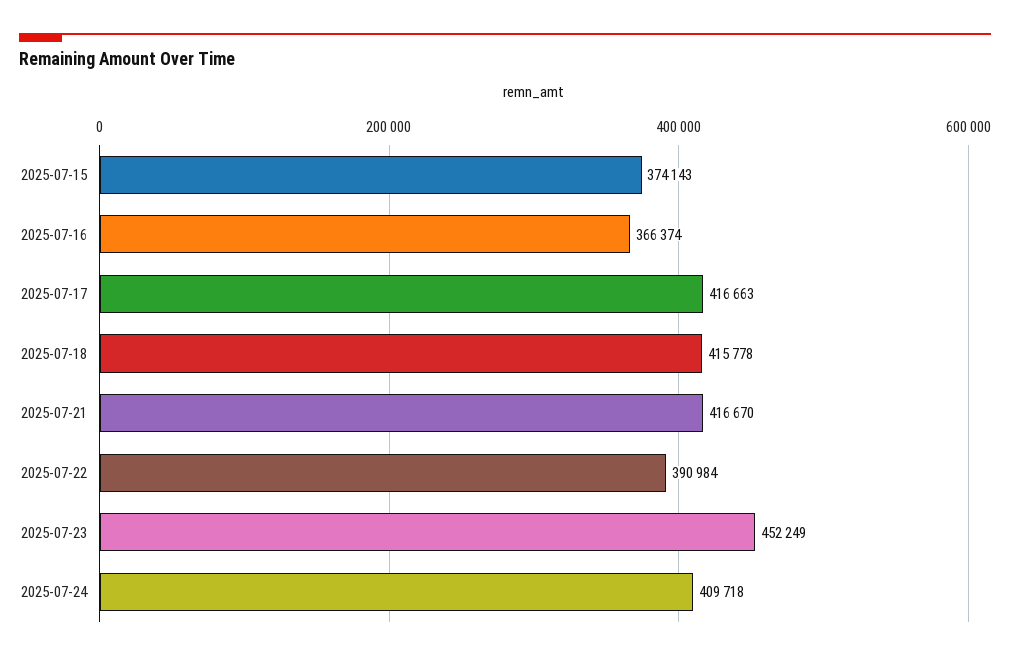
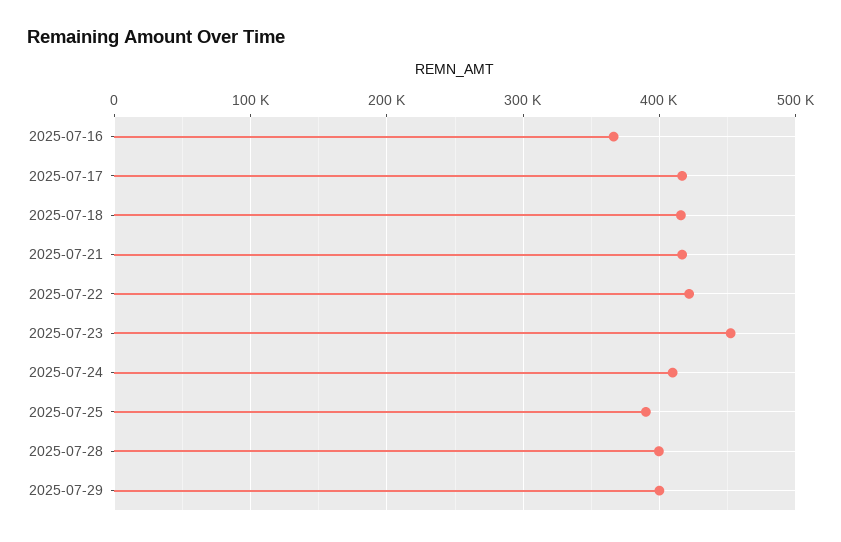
2025-07-15: 374143 -> none
2025-07-22: 390984 -> 420000
2025-07-25: none -> 390000
2025-07-28: none -> 400000
2025-07-29: none -> 400000

